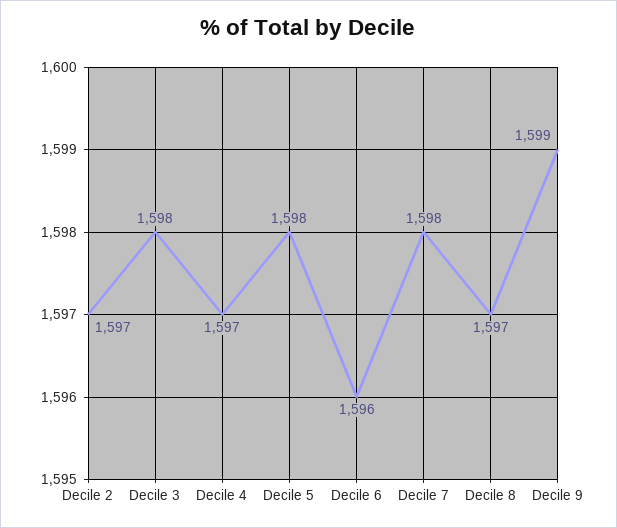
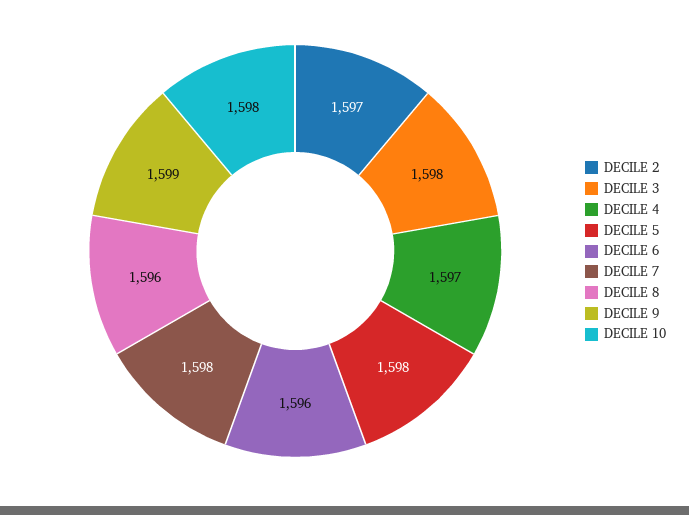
Decile 8: 1597 -> 1596
DECILE 10: none -> 1598

